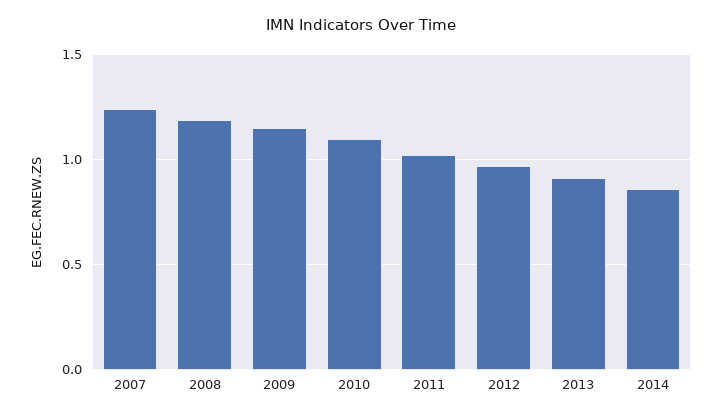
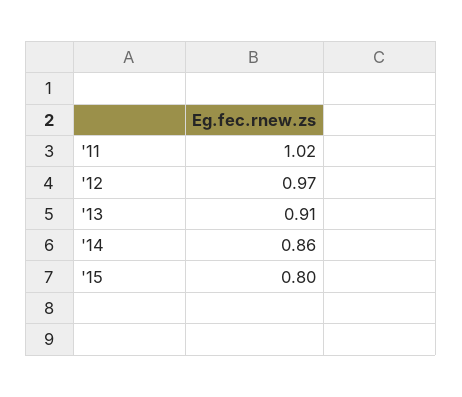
2007: 1.25 -> none
2008: 1.2 -> none
2009: 1.15 -> none
2010: 1.1 -> none
'15: none -> 0.8

